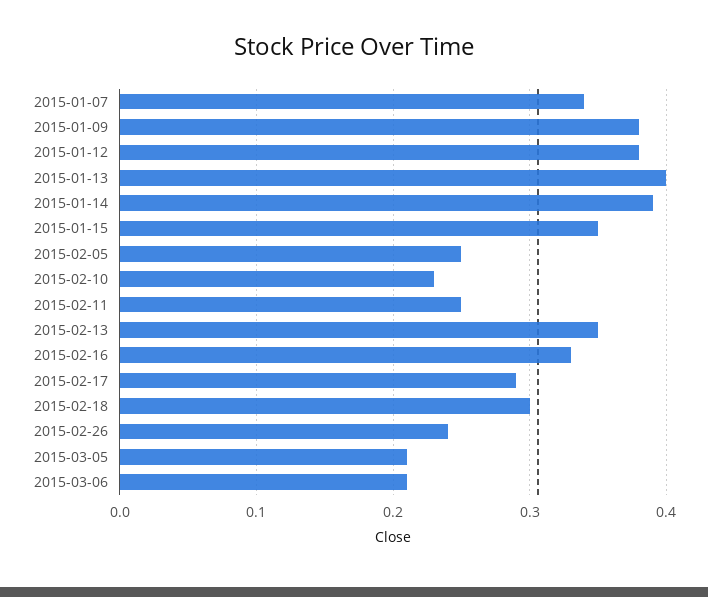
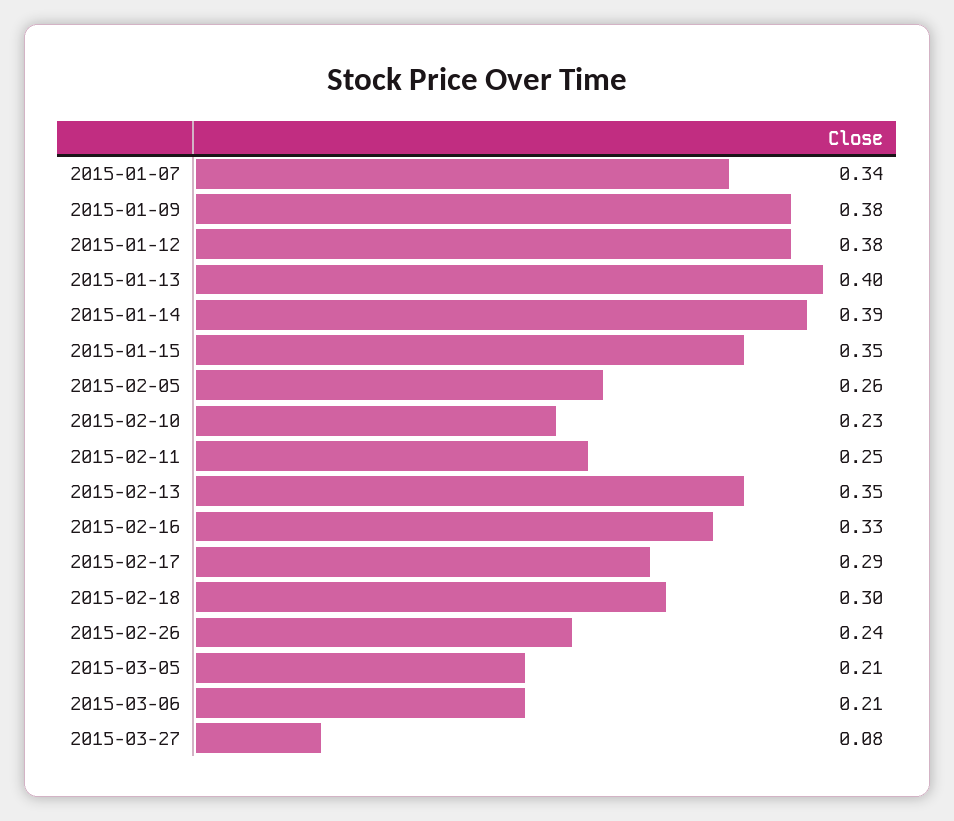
2015-02-05: 0.25 -> 0.26
2015-03-27: none -> 0.08

